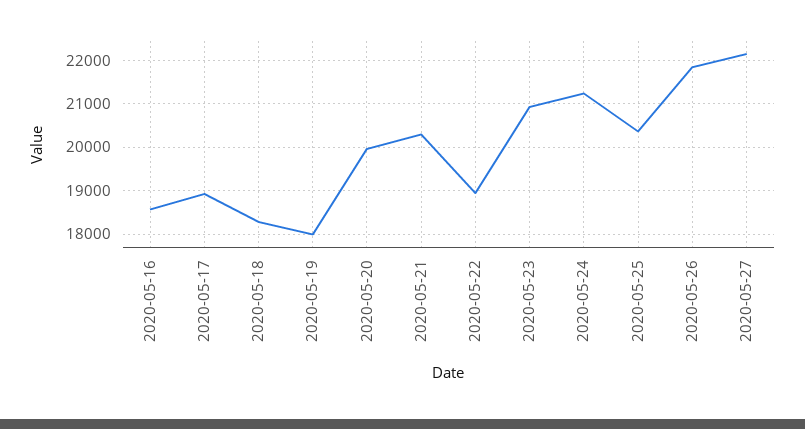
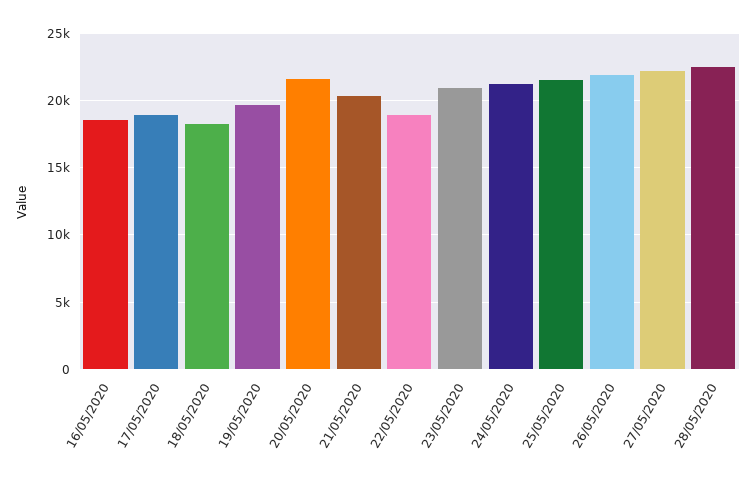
2020-05-19: 18000 -> 19500
2020-05-20: 20000 -> 21500
2020-05-25: 20400 -> 21500
28/05/2020: none -> 22500

